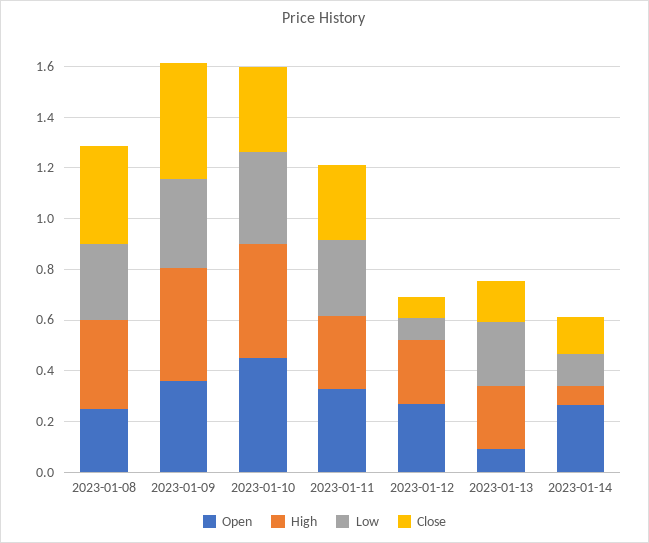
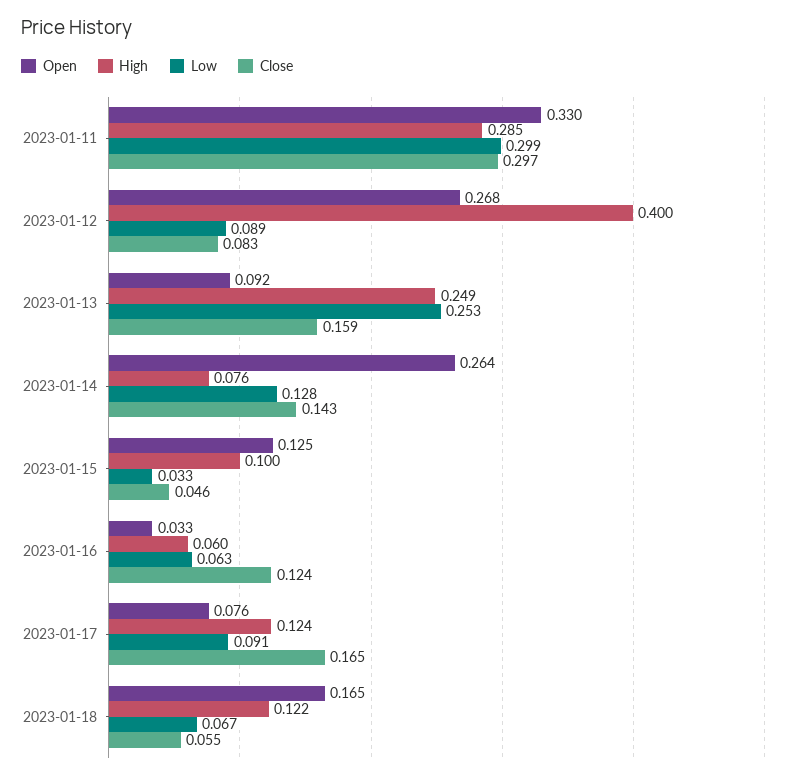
Open, 2023-01-08: 0.25 -> none
High, 2023-01-08: 0.35 -> none
Low, 2023-01-08: 0.3 -> none
Close, 2023-01-08: 0.4 -> none
Open, 2023-01-09: 0.35 -> none
High, 2023-01-09: 0.45 -> none
Low, 2023-01-09: 0.35 -> none
Close, 2023-01-09: 0.45 -> none
Open, 2023-01-10: 0.45 -> none
High, 2023-01-10: 0.45 -> none
Low, 2023-01-10: 0.35 -> none
Close, 2023-01-10: 0.35 -> none
High, 2023-01-12: 0.25 -> 0.4
Open, 2023-01-15: none -> 0.125
High, 2023-01-15: none -> 0.1
Low, 2023-01-15: none -> 0.033
Close, 2023-01-15: none -> 0.046
Open, 2023-01-16: none -> 0.033
High, 2023-01-16: none -> 0.06
Low, 2023-01-16: none -> 0.063
Close, 2023-01-16: none -> 0.124
Open, 2023-01-17: none -> 0.076
High, 2023-01-17: none -> 0.124
Low, 2023-01-17: none -> 0.091
Close, 2023-01-17: none -> 0.165
Open, 2023-01-18: none -> 0.165
High, 2023-01-18: none -> 0.122
Low, 2023-01-18: none -> 0.067
Close, 2023-01-18: none -> 0.055

